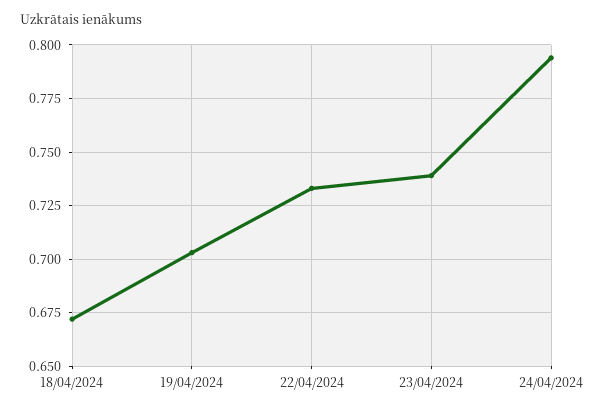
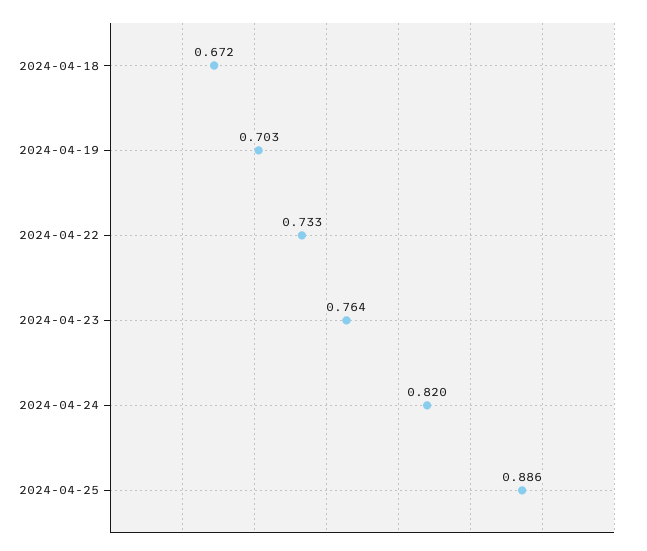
23/04/2024: 0.74 -> 0.764
24/04/2024: 0.795 -> 0.82
2024-04-25: none -> 0.886

